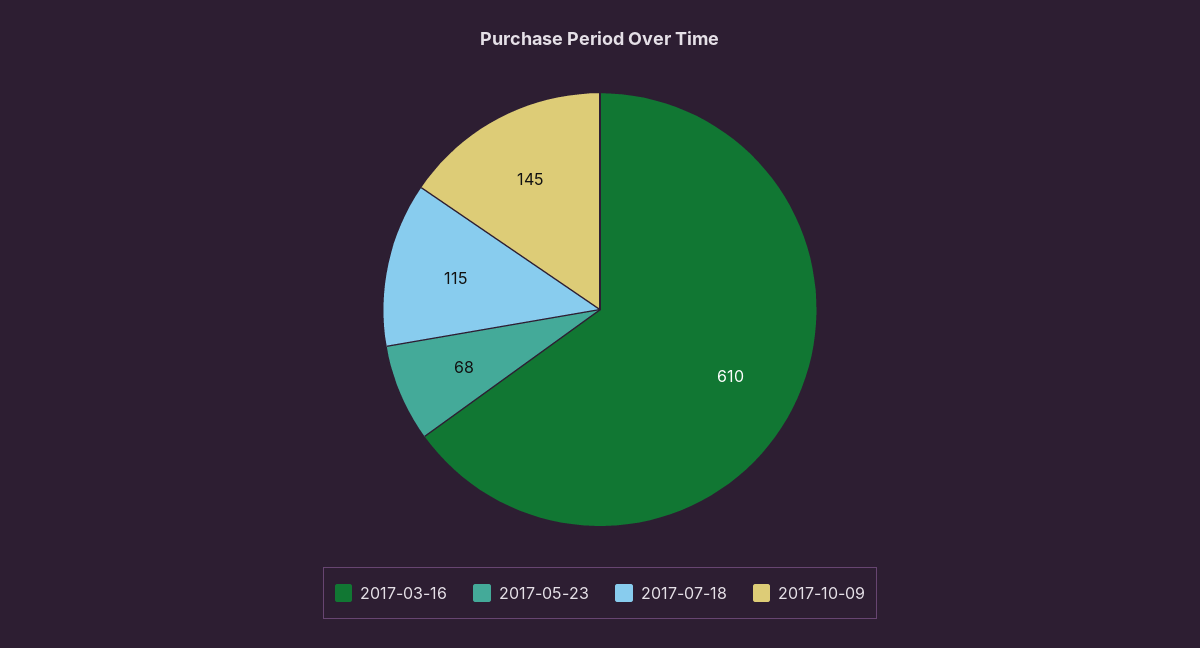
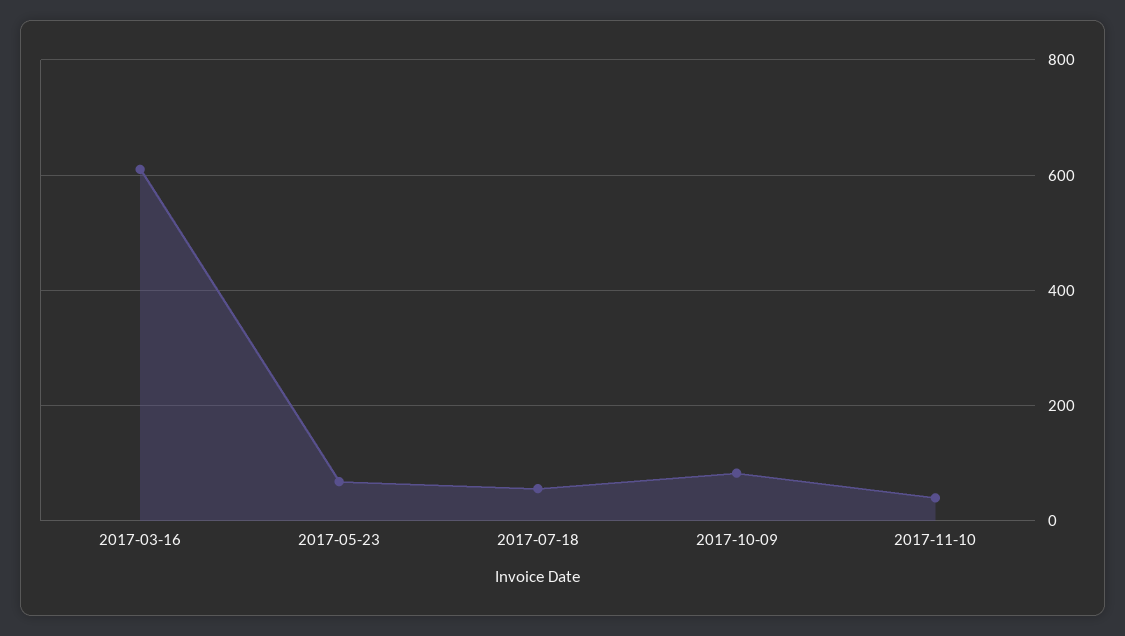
2017-07-18: 115 -> 60
2017-10-09: 145 -> 80
2017-11-10: none -> 40

